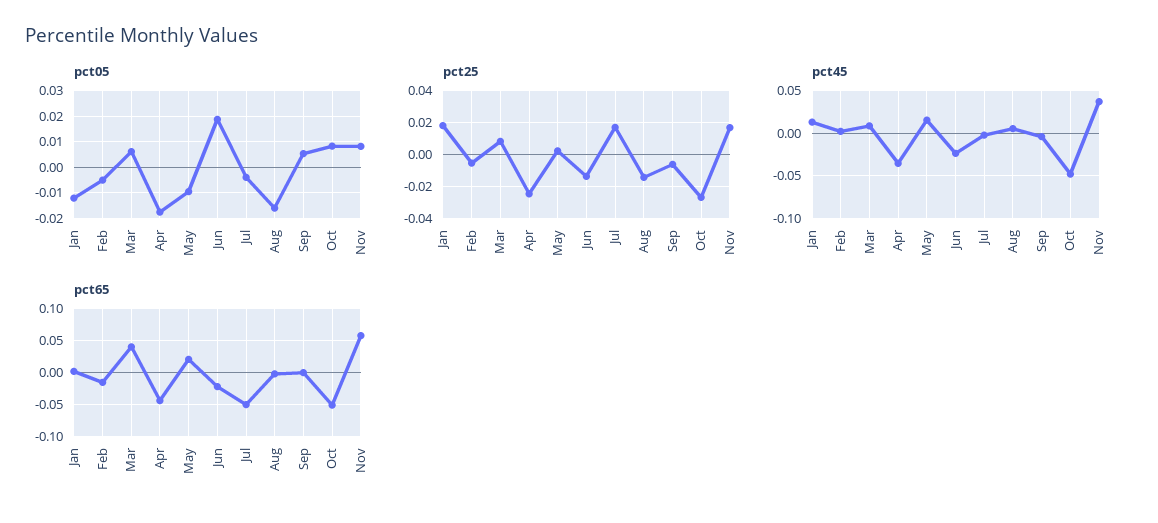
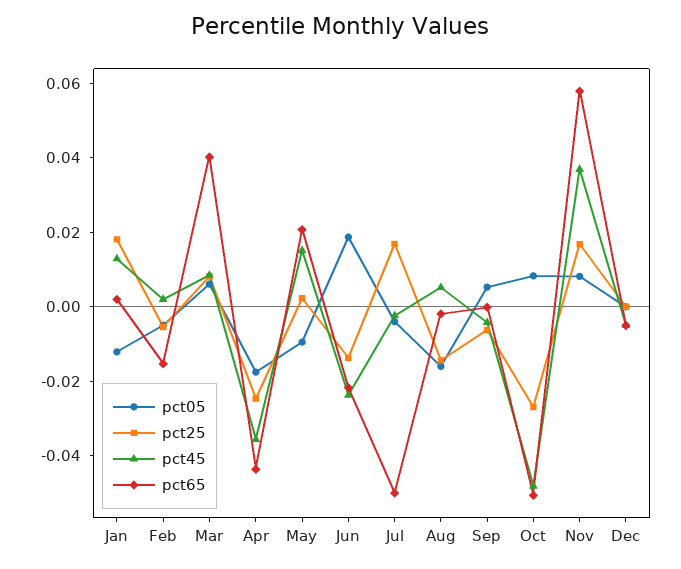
pct05, Dec: none -> 0
pct25, Dec: none -> 0
pct45, Dec: none -> -0.005
pct65, Dec: none -> -0.005

